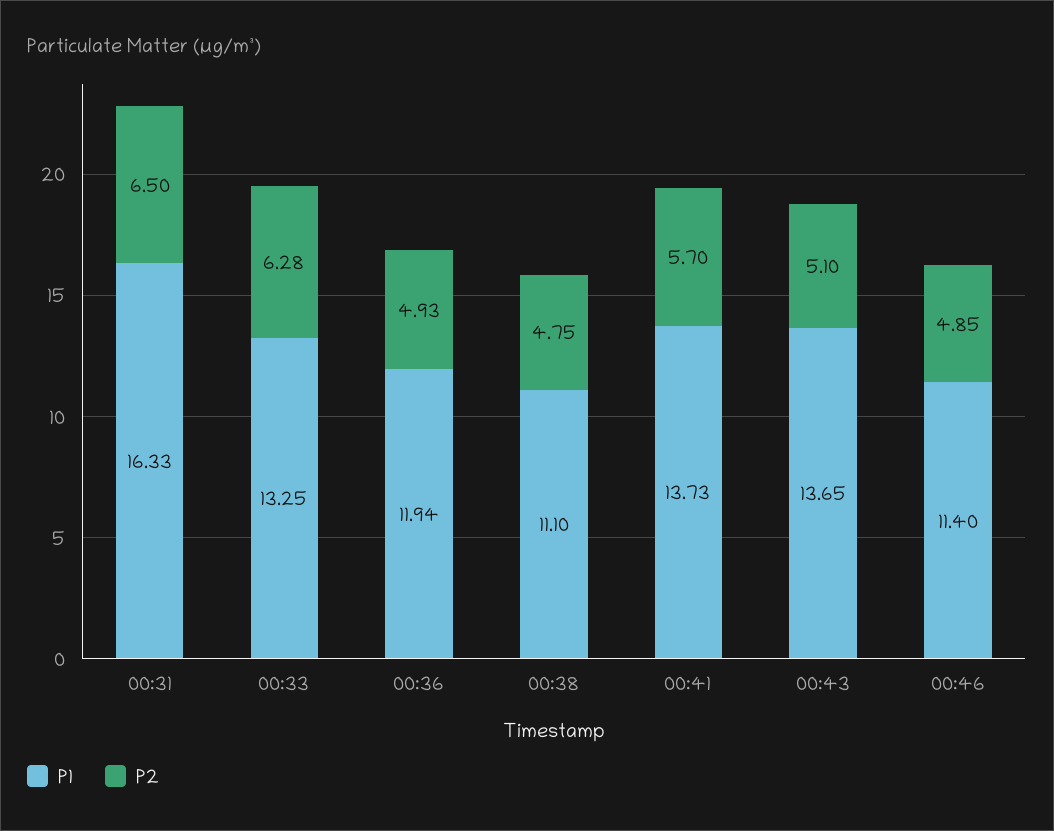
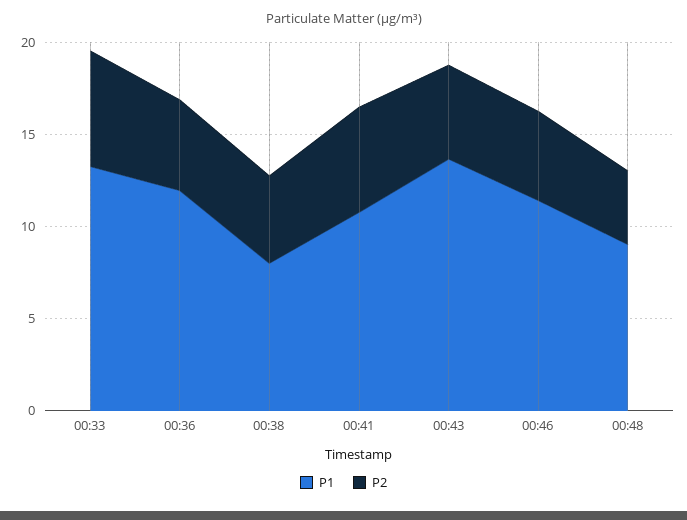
P1, 00:31: 16.33 -> none
P2, 00:31: 6.5 -> none
P1, 00:38: 11.1 -> 8
P1, 00:41: 13.73 -> 11
P1, 00:48: none -> 9
P2, 00:48: none -> 4

